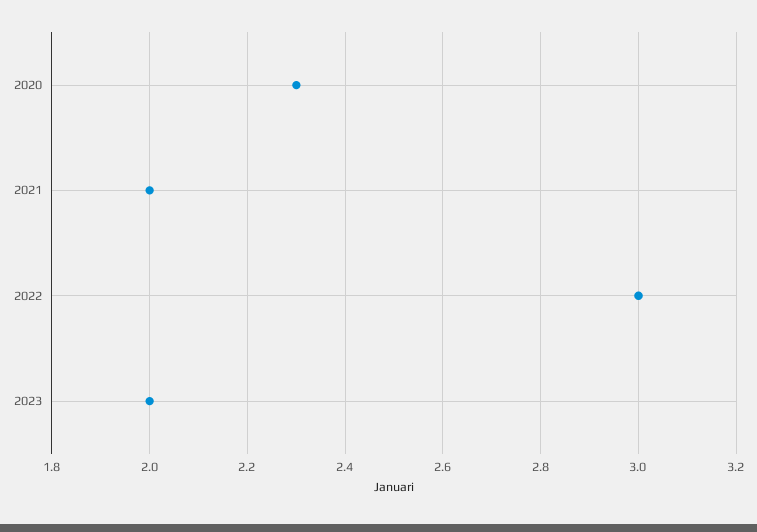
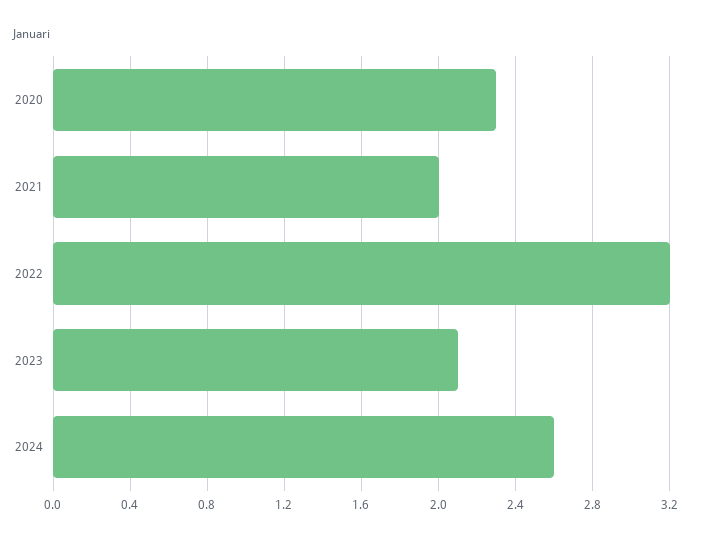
2022: 3 -> 3.2
2023: 2 -> 2.1
2024: none -> 2.6

